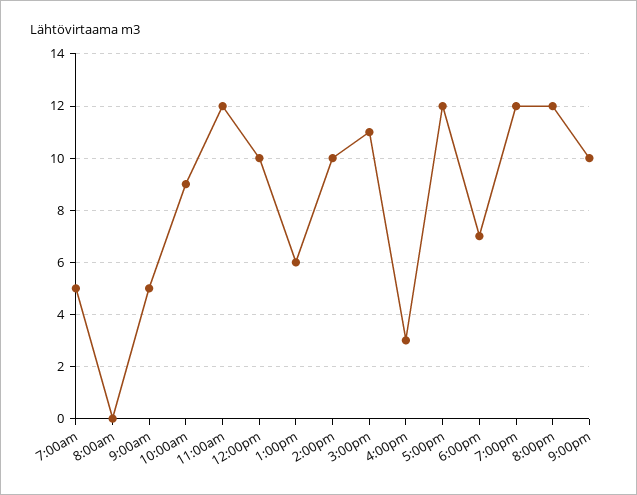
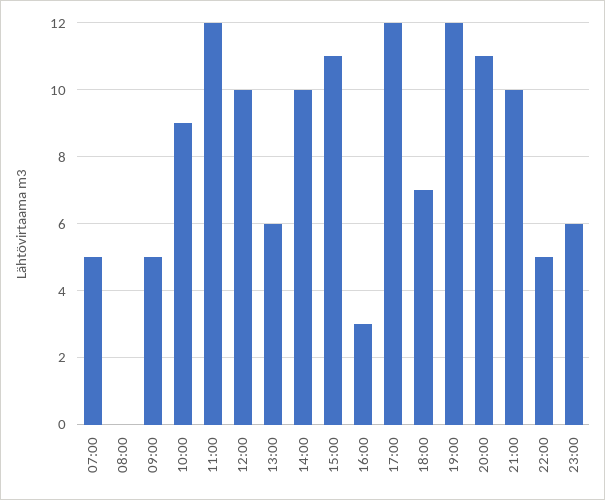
8:00pm: 12 -> 11
22:00: none -> 5
23:00: none -> 6

